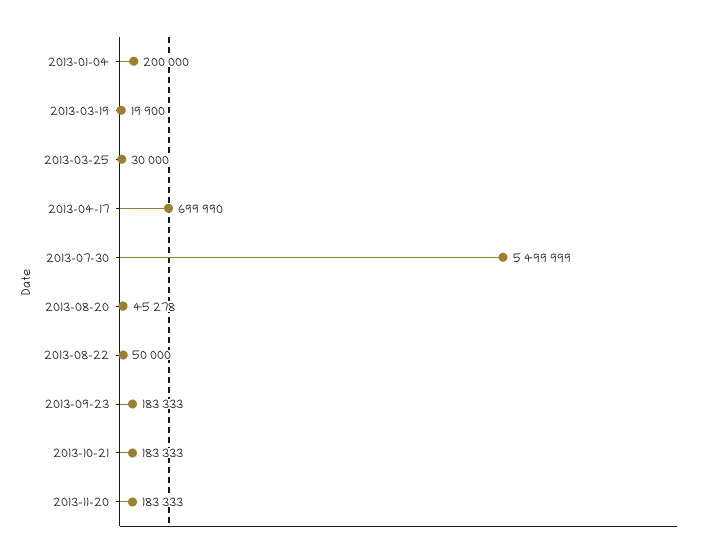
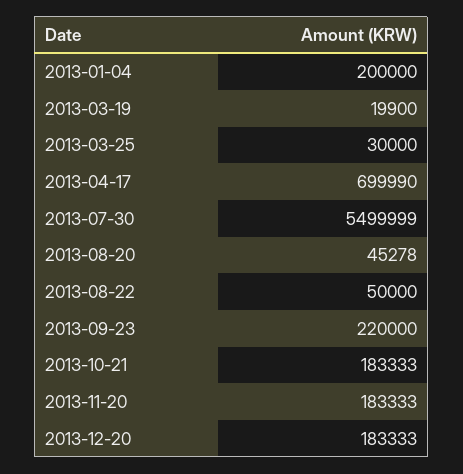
2013-09-23: 183333 -> 220000
2013-12-20: none -> 183333

